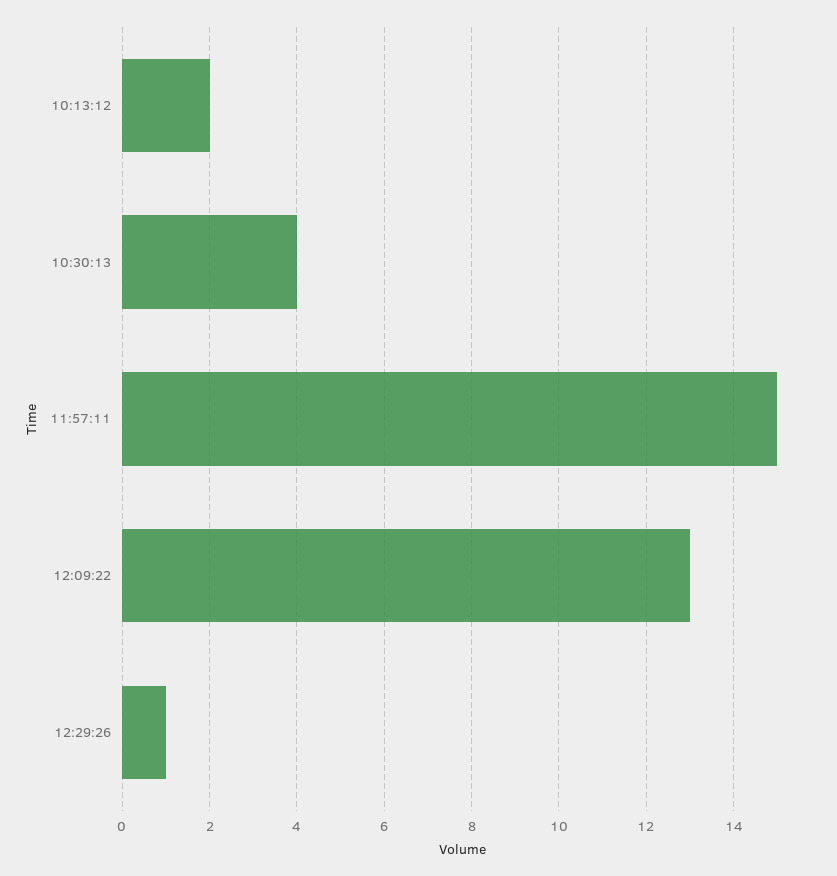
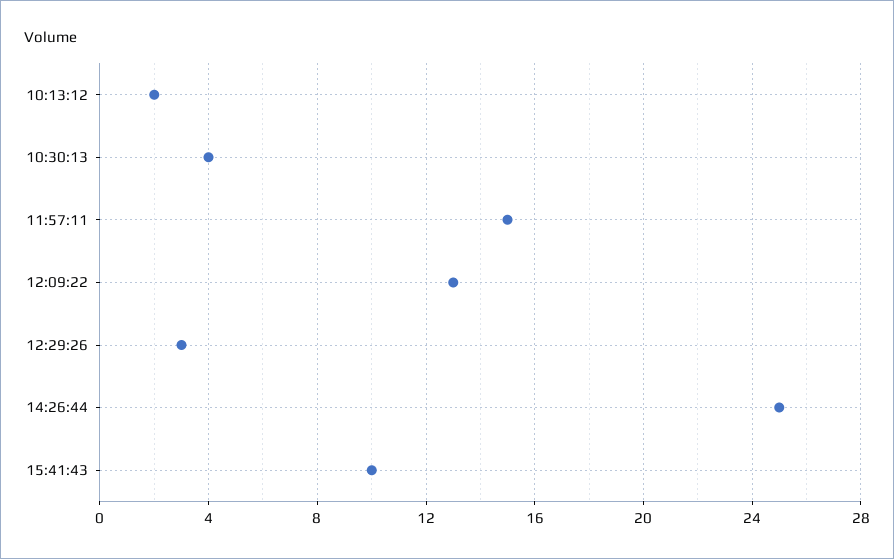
12:29:26: 1 -> 3
14:26:44: none -> 25
15:41:43: none -> 10

